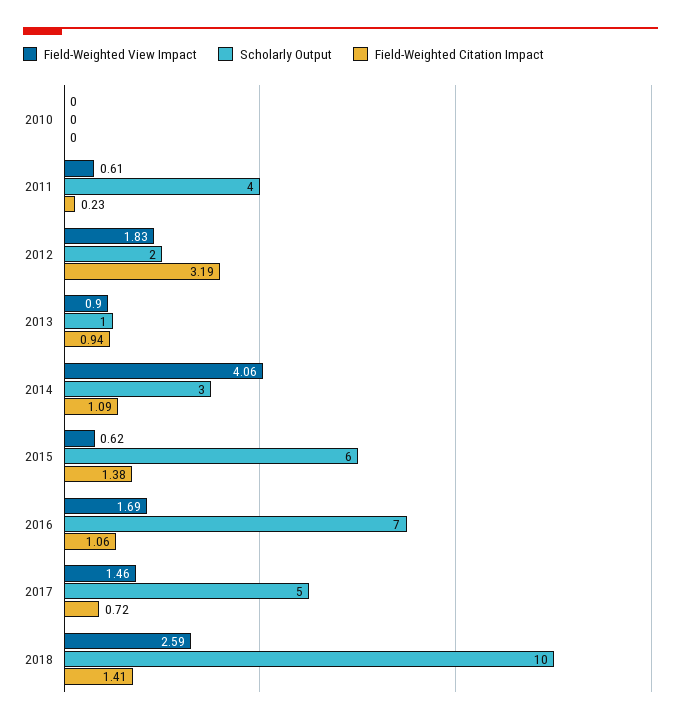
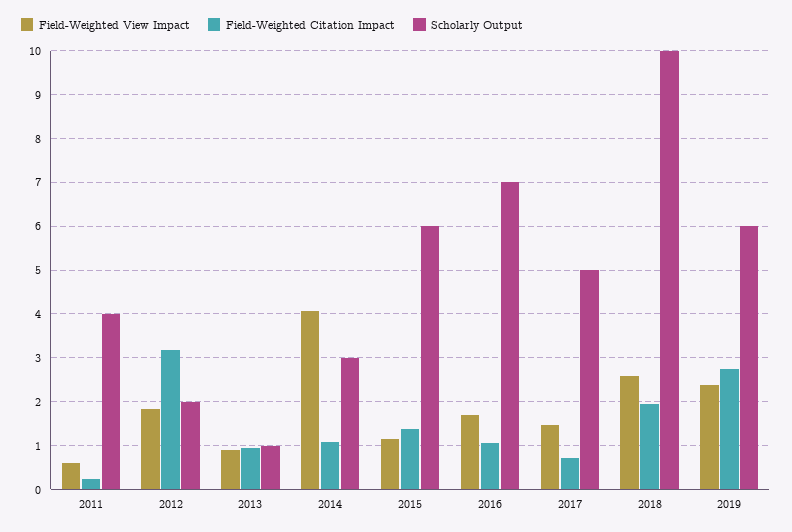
Field-Weighted View Impact, 2010: 0 -> none
Scholarly Output, 2010: 0 -> none
Field-Weighted Citation Impact, 2010: 0 -> none
Field-Weighted View Impact, 2015: 0.62 -> 1.2
Field-Weighted Citation Impact, 2018: 1.41 -> 2
Field-Weighted View Impact, 2019: none -> 2.4
Field-Weighted Citation Impact, 2019: none -> 2.8
Scholarly Output, 2019: none -> 6

